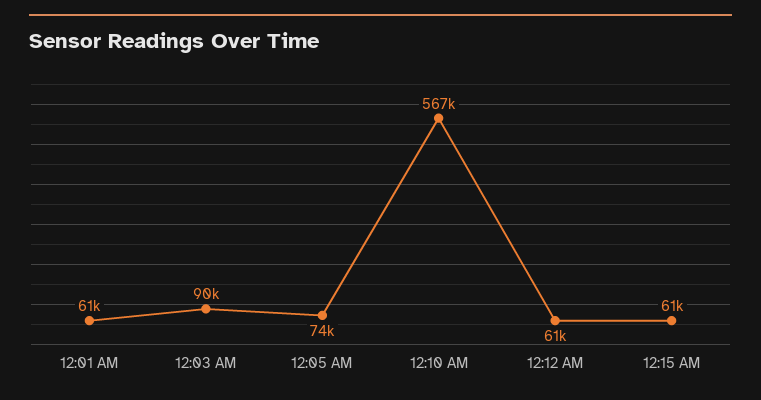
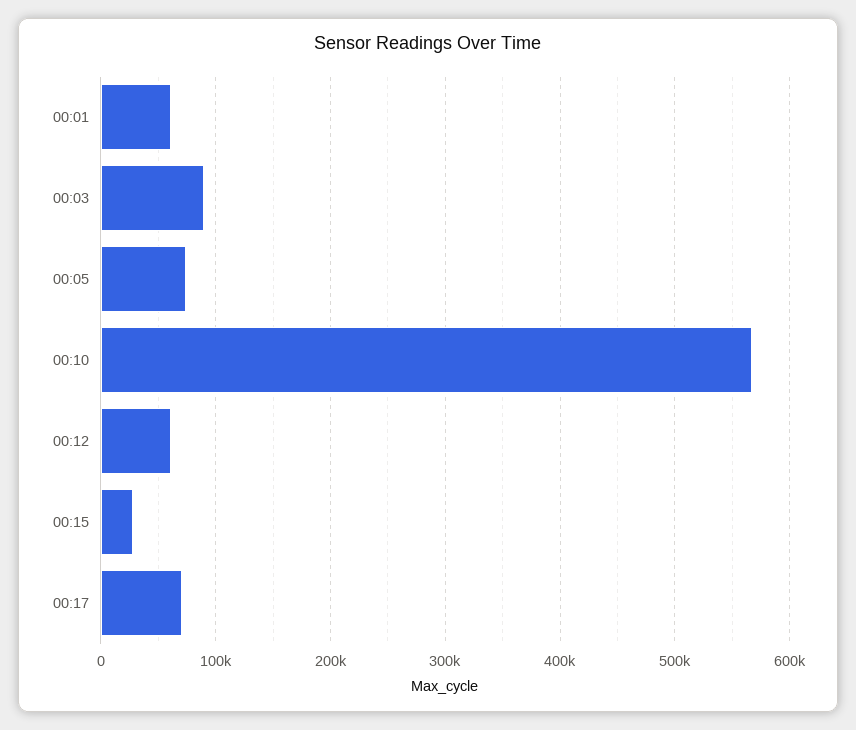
12:15 AM: 61000 -> 30000
00:17: none -> 70000

